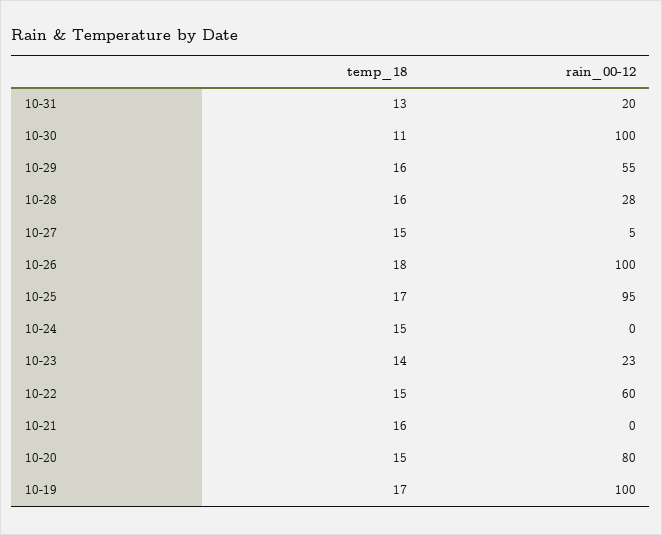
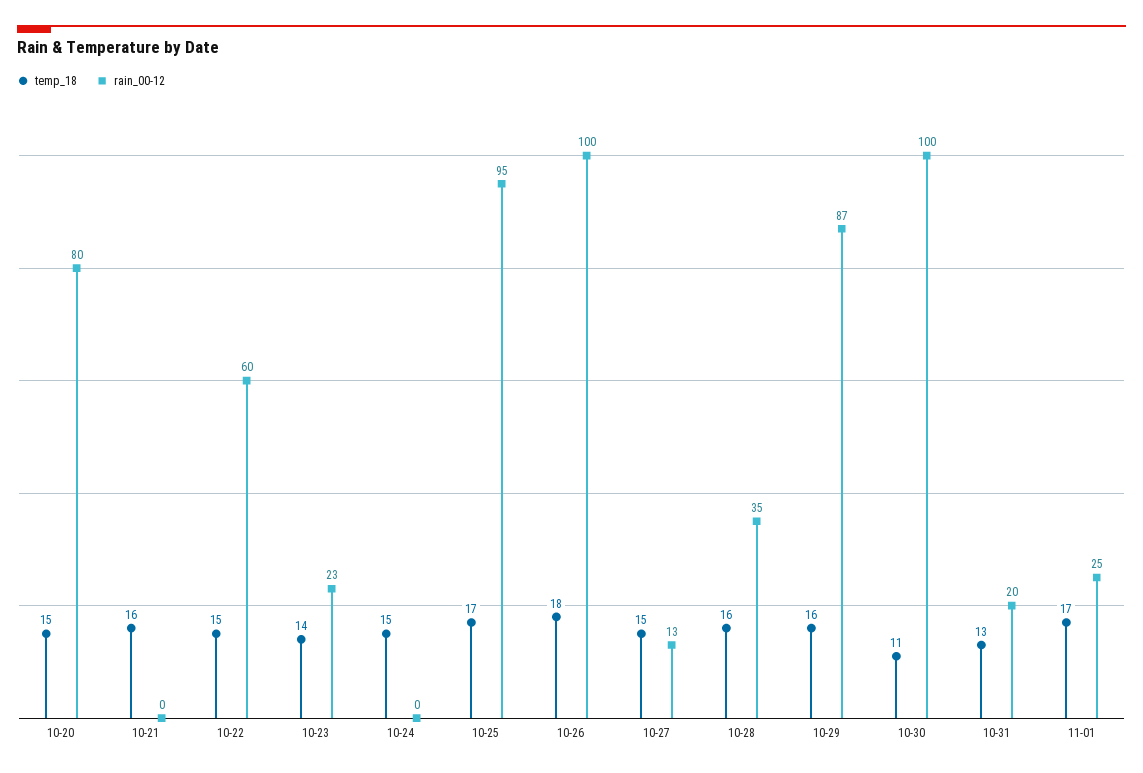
rain_00-12, 10-29: 55 -> 87
rain_00-12, 10-28: 28 -> 35
rain_00-12, 10-27: 5 -> 13
temp_18, 10-19: 17 -> none
rain_00-12, 10-19: 100 -> none
temp_18, 11-01: none -> 17
rain_00-12, 11-01: none -> 25

